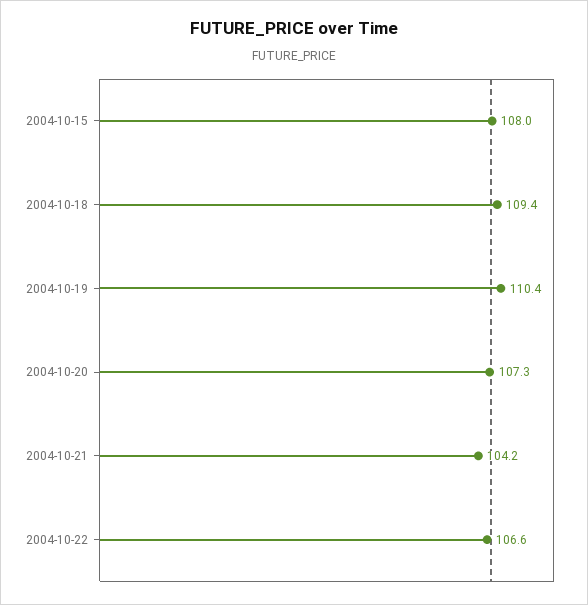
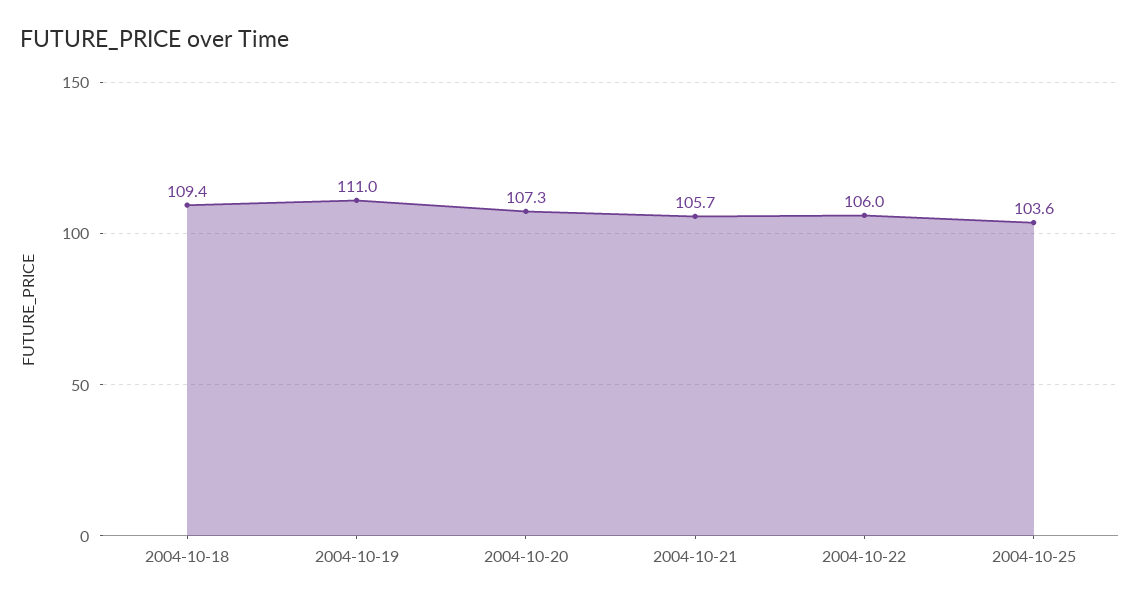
2004-10-15: 108 -> none
2004-10-19: 110.4 -> 111
2004-10-21: 104.2 -> 105.7
2004-10-22: 106.6 -> 106
2004-10-25: none -> 103.6

